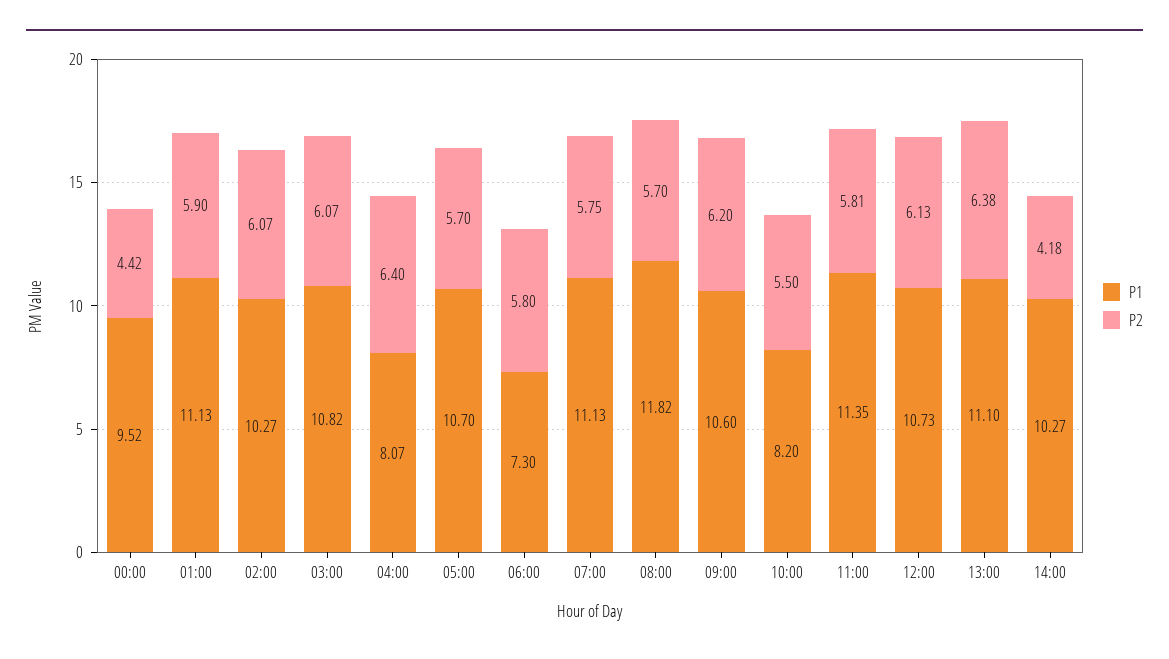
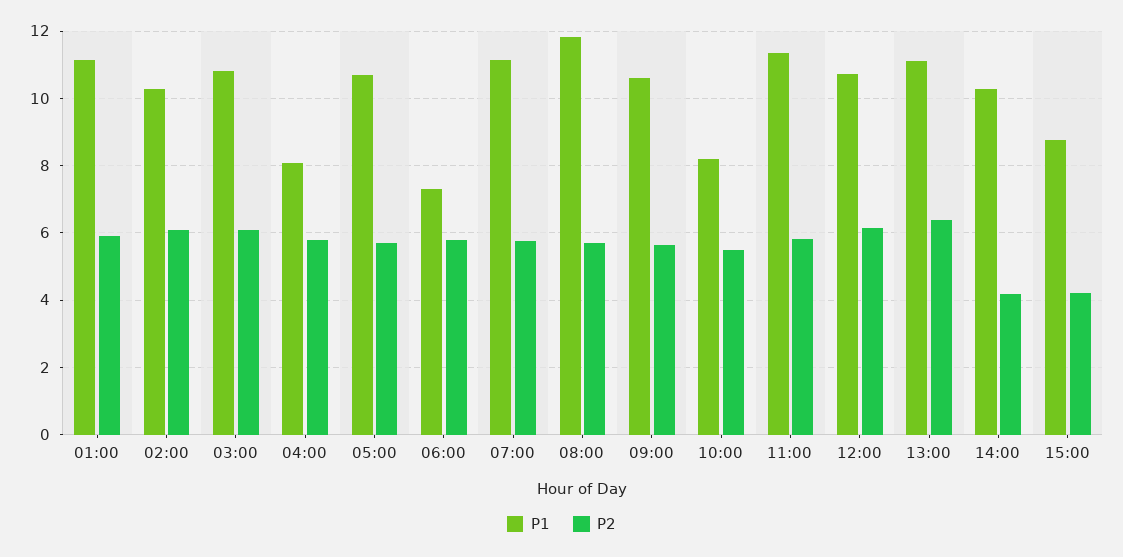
P1, 00:00: 9.52 -> none
P2, 00:00: 4.42 -> none
P2, 04:00: 6.4 -> 5.8
P2, 09:00: 6.2 -> 5.6
P1, 15:00: none -> 8.8
P2, 15:00: none -> 4.2

